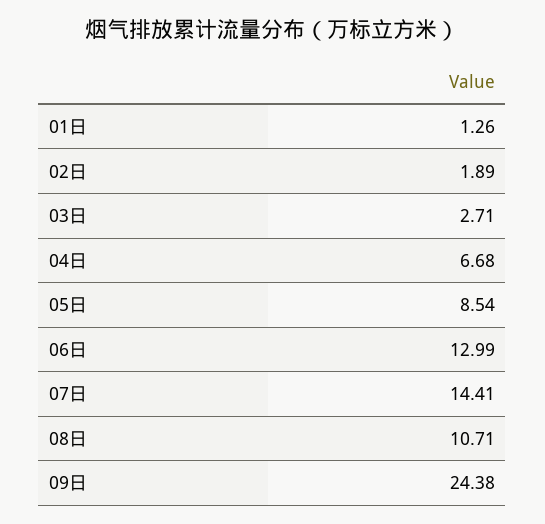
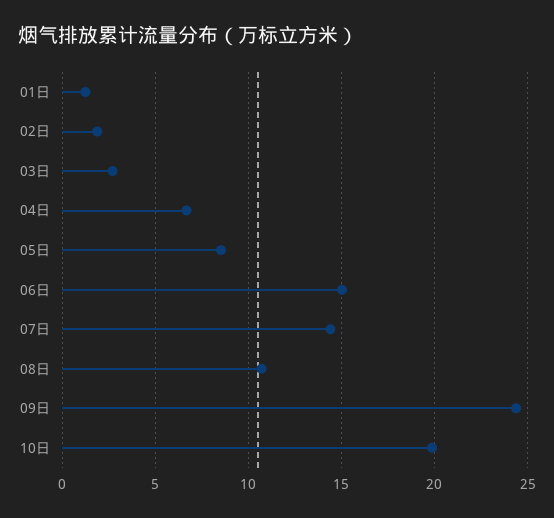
06日: 12.99 -> 15
10日: none -> 20

